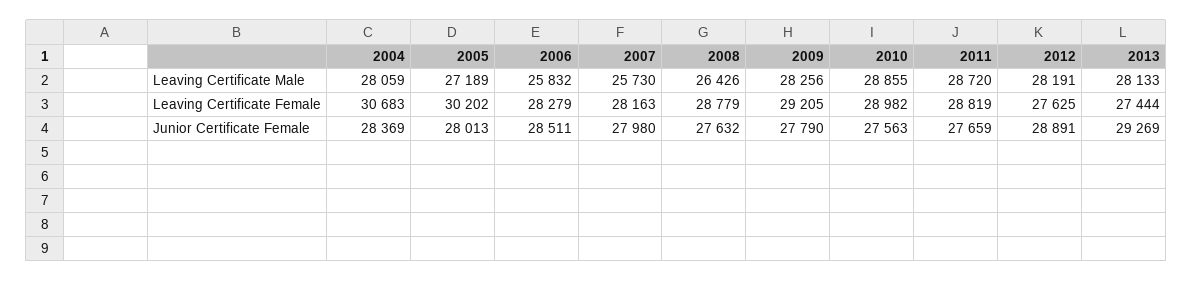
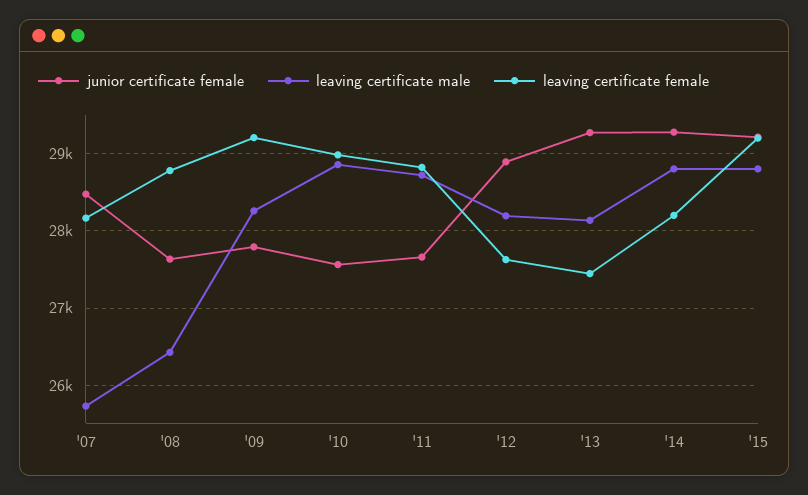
Leaving Certificate Male, 2004: 28059 -> none
Leaving Certificate Male, 2005: 27189 -> none
Leaving Certificate Male, 2006: 25832 -> none
Leaving Certificate Female, 2004: 30683 -> none
Leaving Certificate Female, 2005: 30202 -> none
Leaving Certificate Female, 2006: 28279 -> none
Junior Certificate Female, 2004: 28369 -> none
Junior Certificate Female, 2005: 28013 -> none
Junior Certificate Female, 2006: 28511 -> none
Junior Certificate Female, 2007: 27980 -> 28500
Junior Certificate Female, '14: none -> 29300
Leaving Certificate Male, '14: none -> 28800
Leaving Certificate Female, '14: none -> 28200
Junior Certificate Female, '15: none -> 29200
Leaving Certificate Male, '15: none -> 28800
Leaving Certificate Female, '15: none -> 29200

